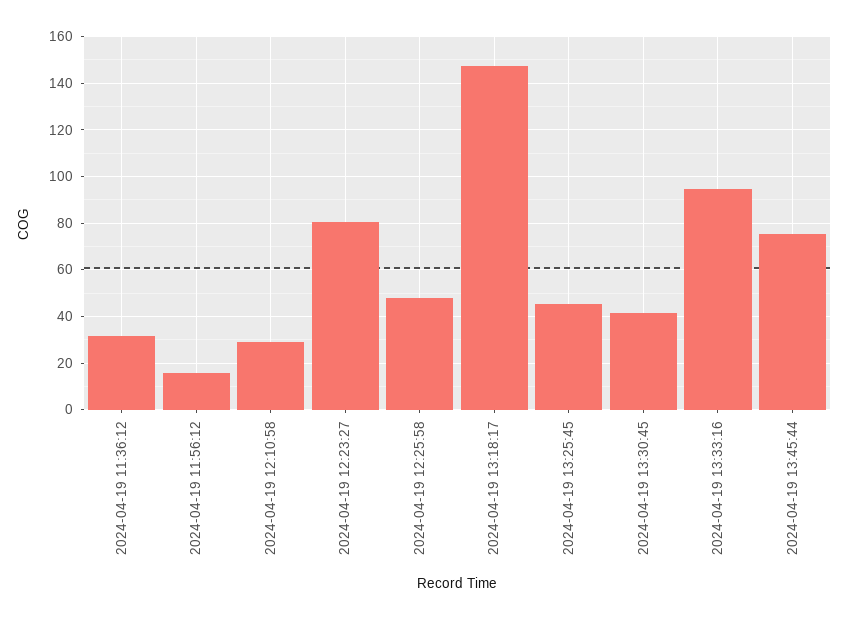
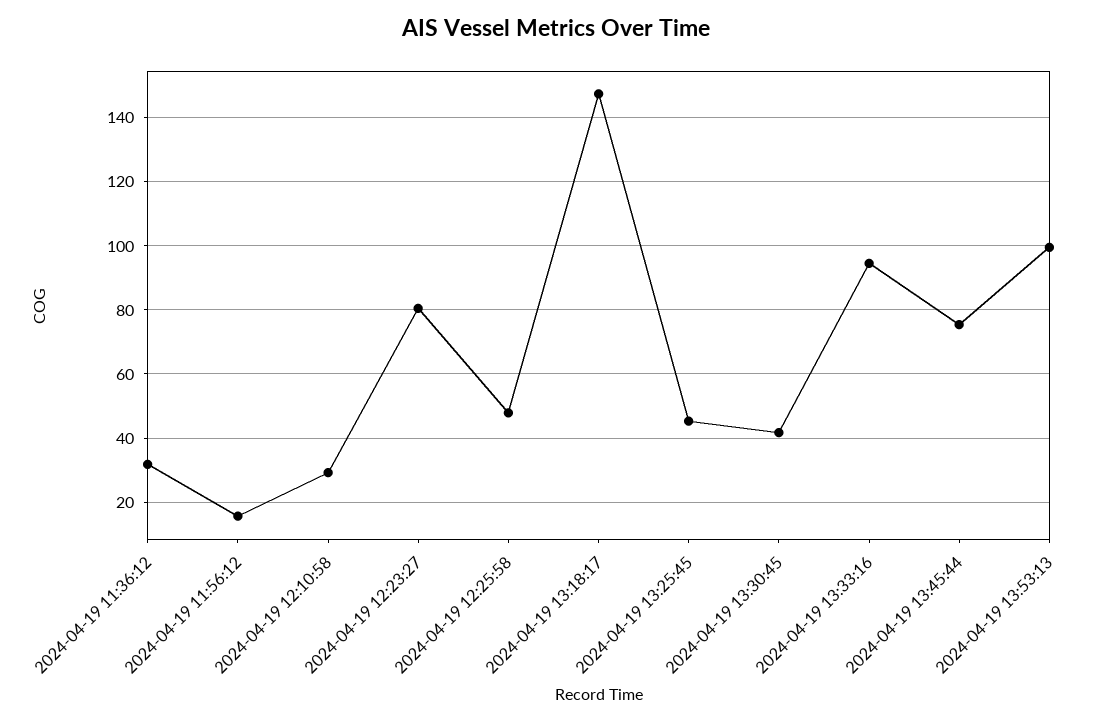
2024-04-19 13:53:13: none -> 100

